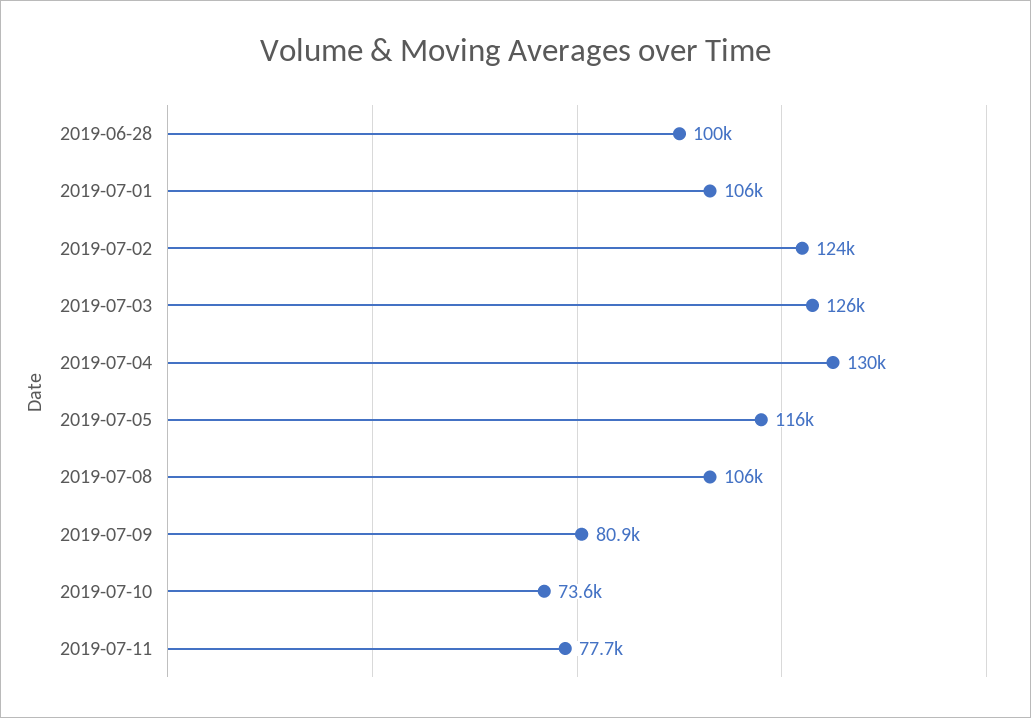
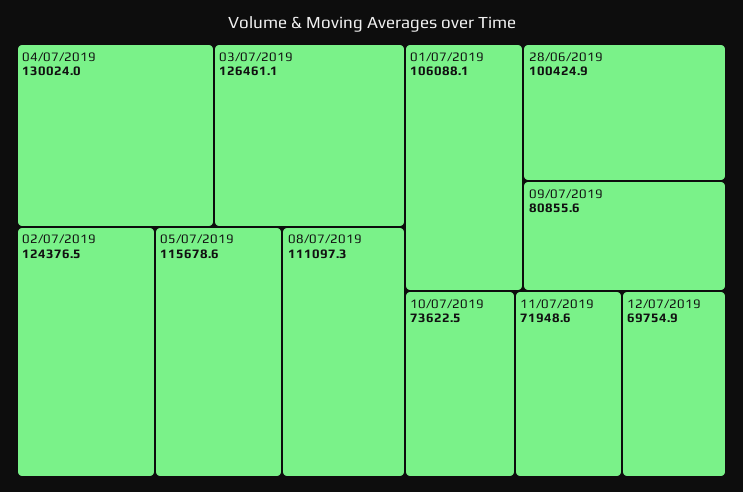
2019-07-08: 106000 -> 111097.3
2019-07-11: 77700 -> 71948.6
12/07/2019: none -> 69754.9

